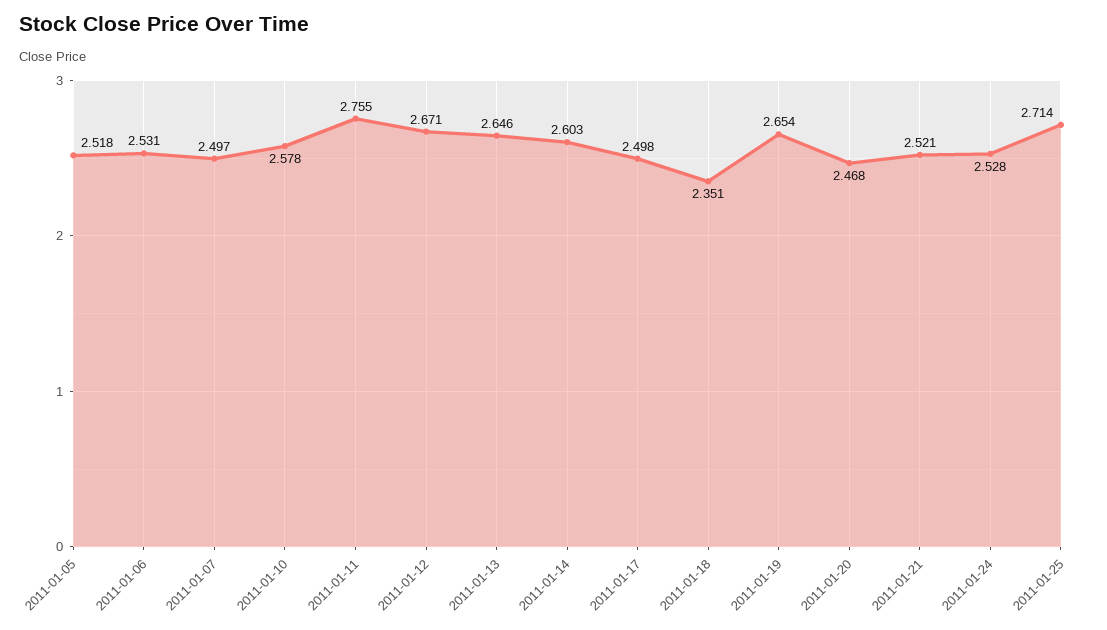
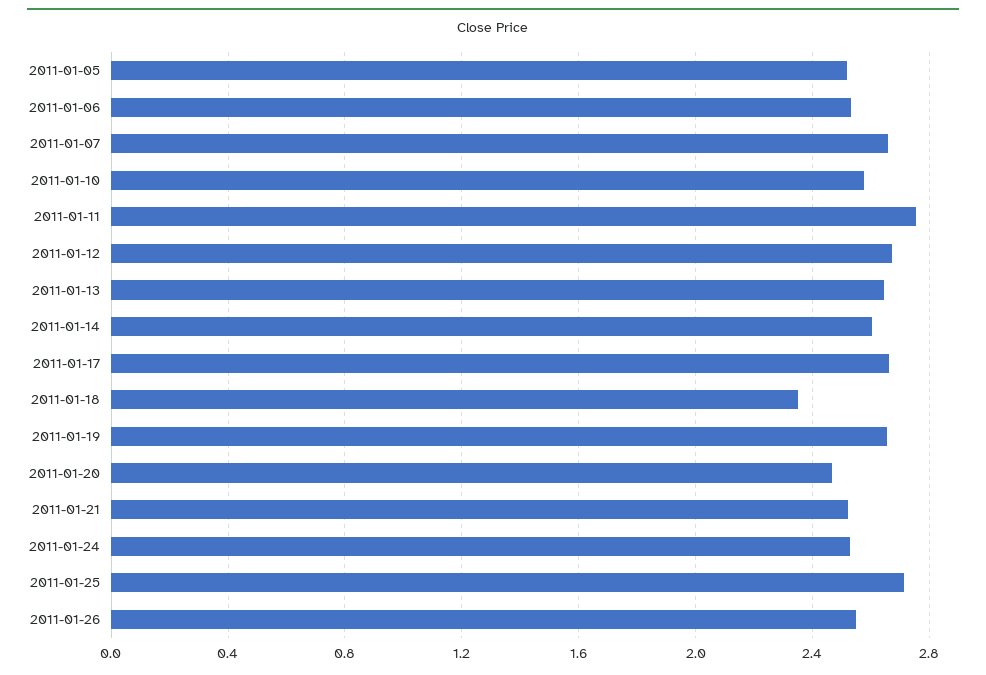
2011-01-07: 2.497 -> 2.65
2011-01-17: 2.498 -> 2.65
2011-01-26: none -> 2.55

